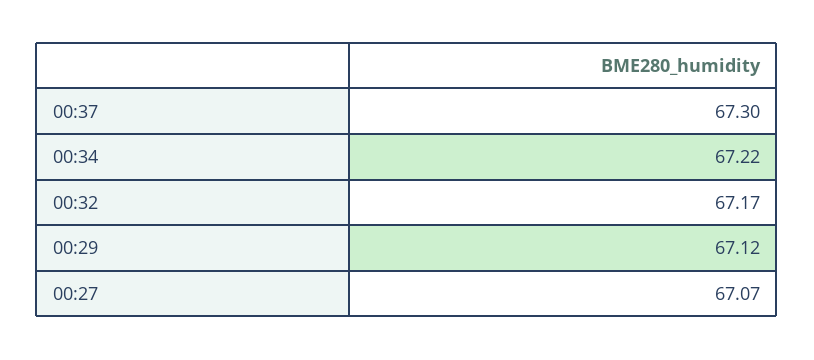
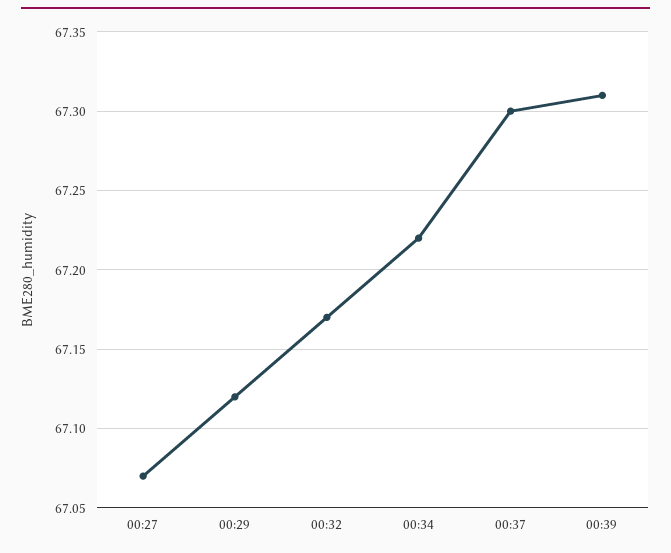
00:39: none -> 67.31

